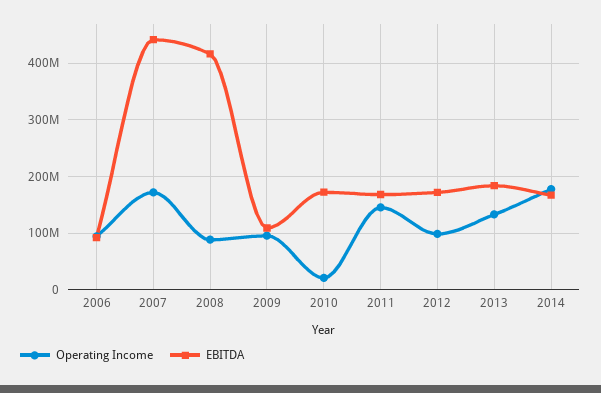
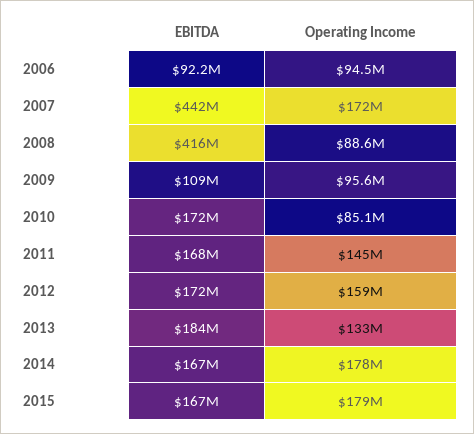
Operating Income, 2010: 20000000 -> 85100000
Operating Income, 2012: 100000000 -> 159000000
EBITDA, 2015: none -> 167000000
Operating Income, 2015: none -> 179000000

